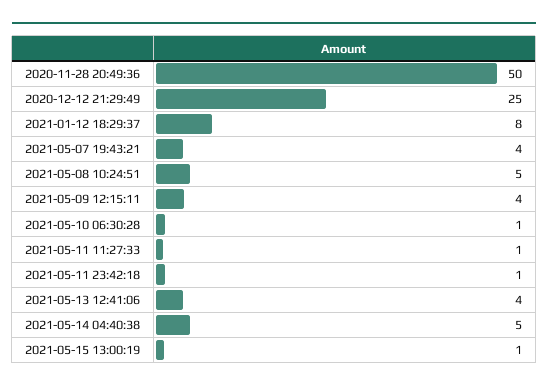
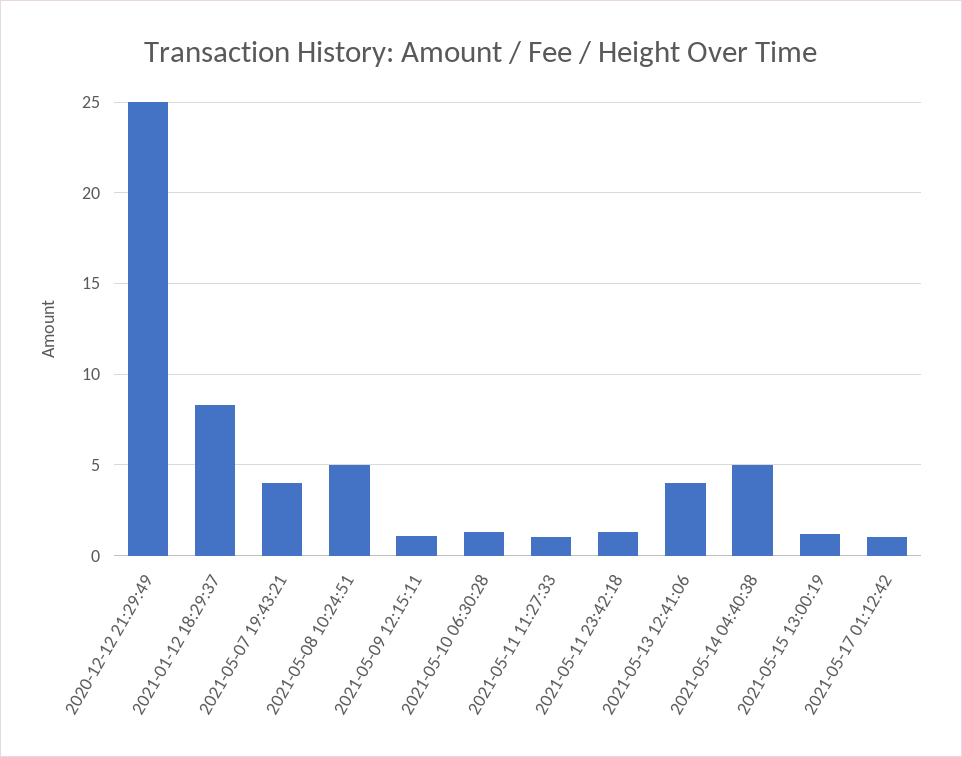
2020-11-28 20:49:36: 50 -> none
2021-05-09 12:15:11: 4 -> 1
2021-05-17 01:12:42: none -> 1

